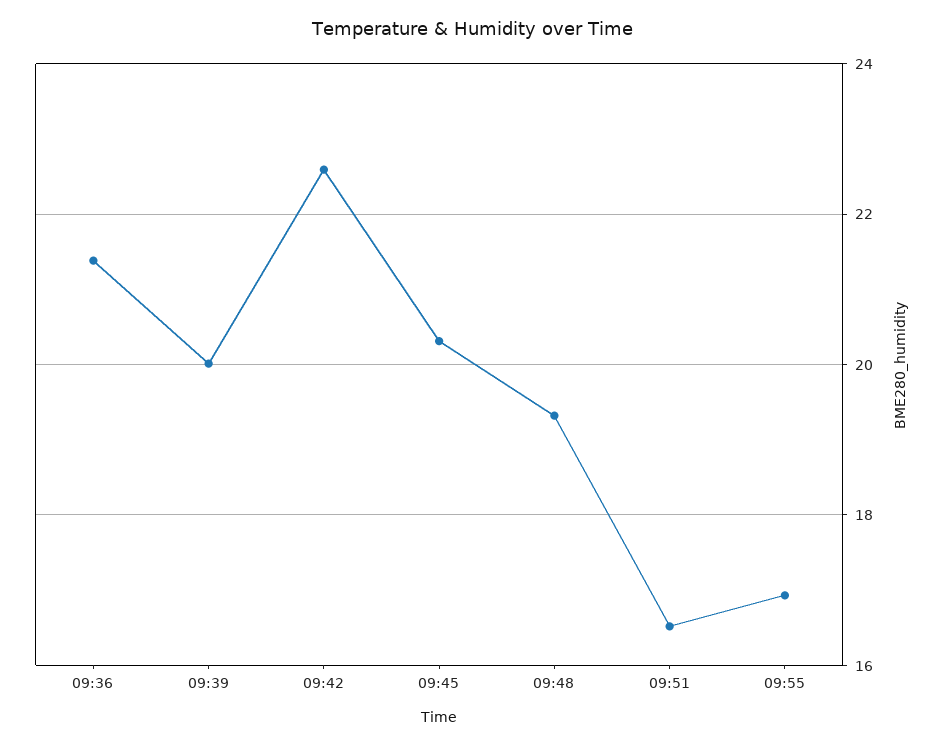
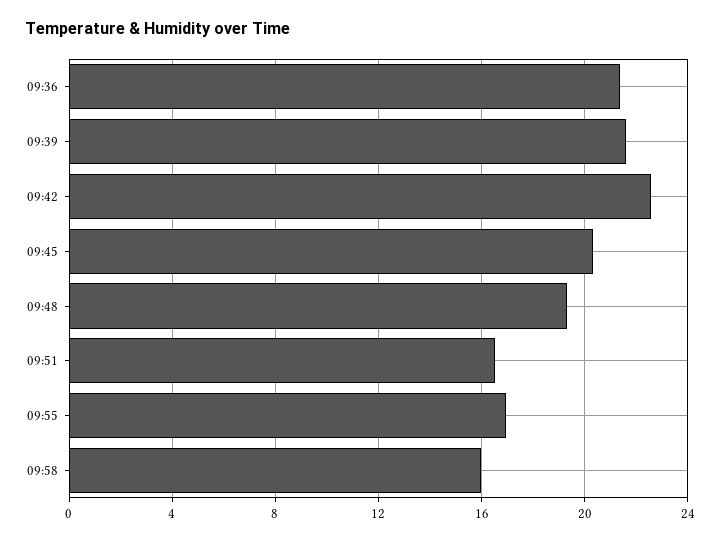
09:39: 20 -> 21.5
09:58: none -> 16

